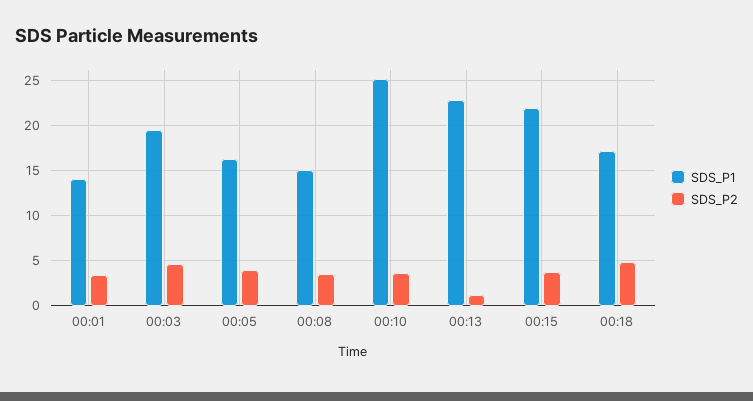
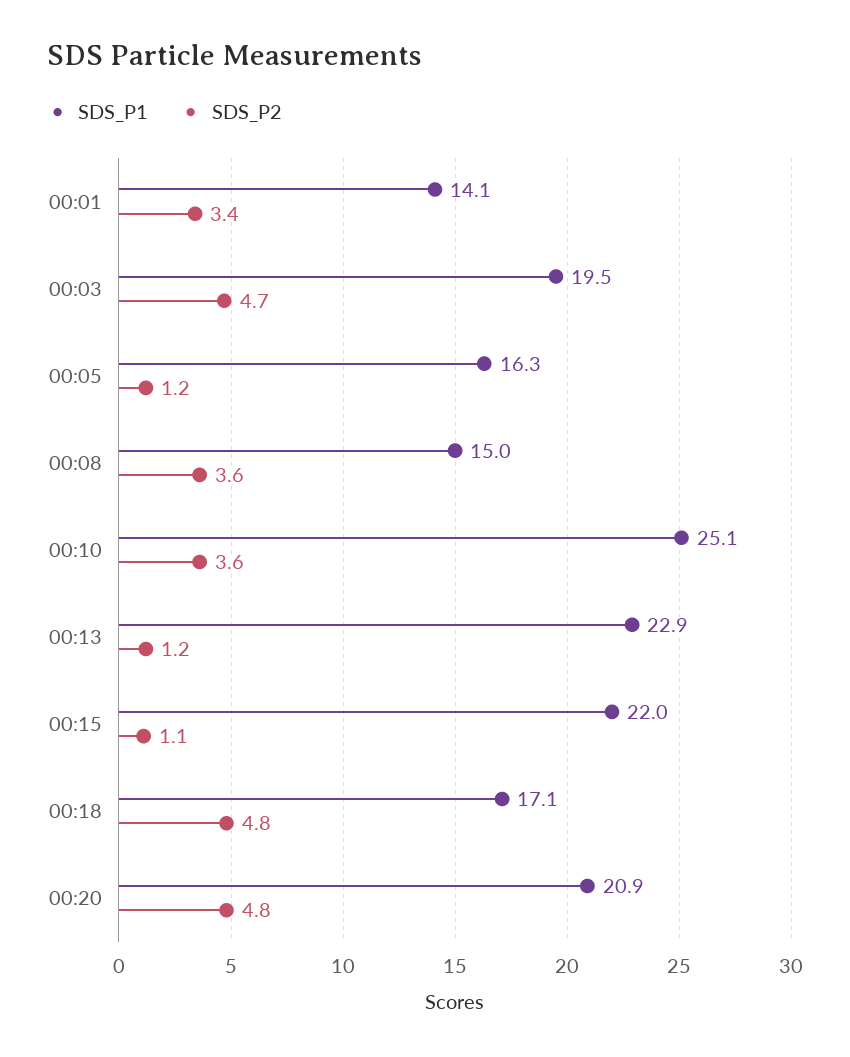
SDS_P2, 00:05: 4 -> 1.2
SDS_P2, 00:15: 4 -> 1.1
SDS_P1, 00:20: none -> 20.9
SDS_P2, 00:20: none -> 4.8

